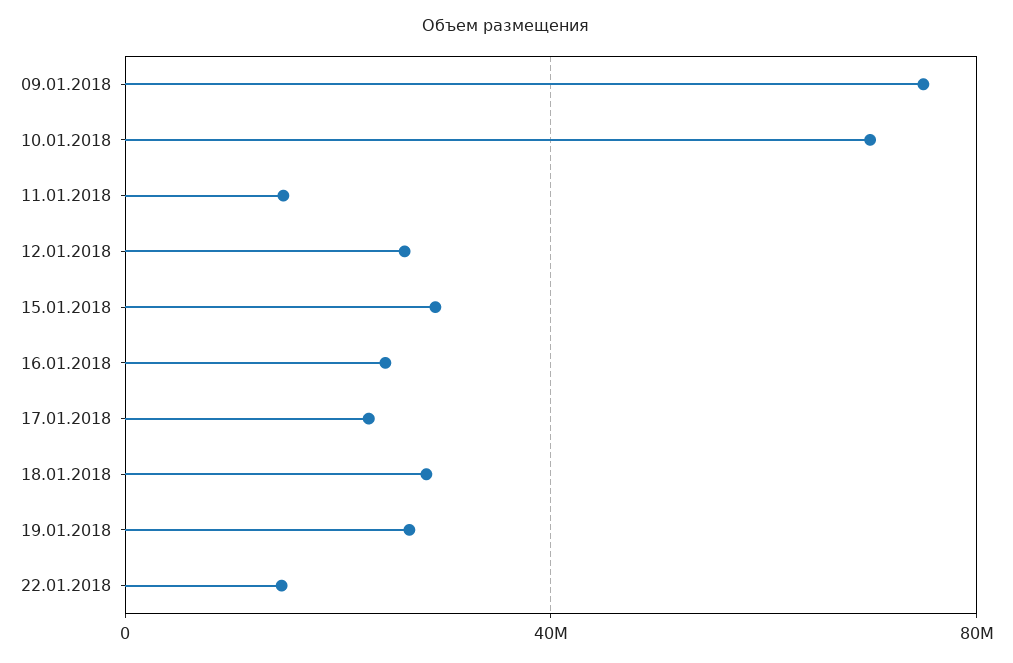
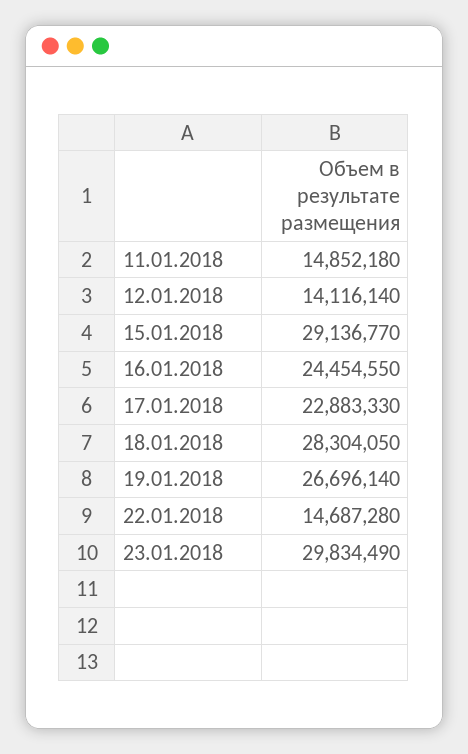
09.01.2018: 75000000 -> none
10.01.2018: 70000000 -> none
12.01.2018: 25000000 -> 14116140
23.01.2018: none -> 29834490

